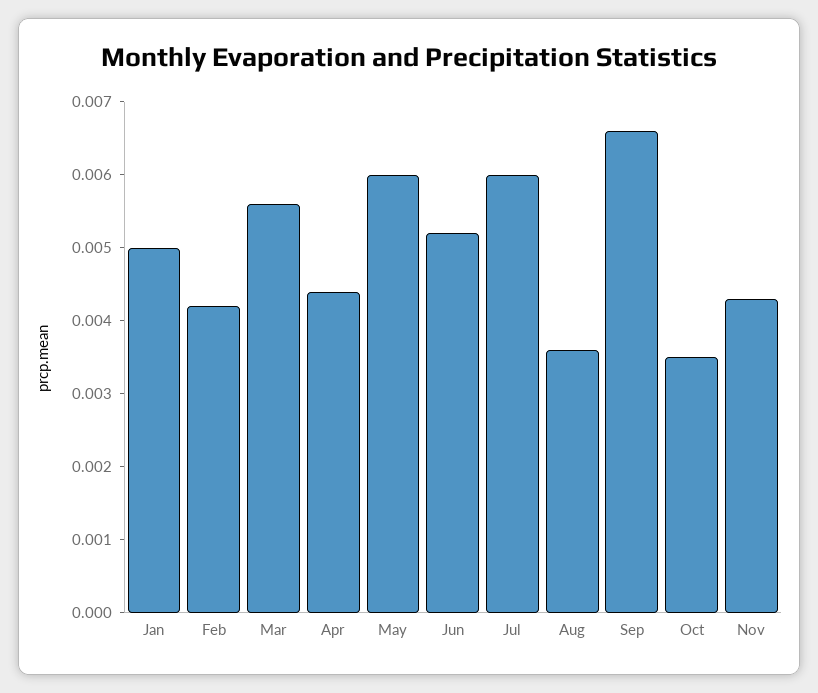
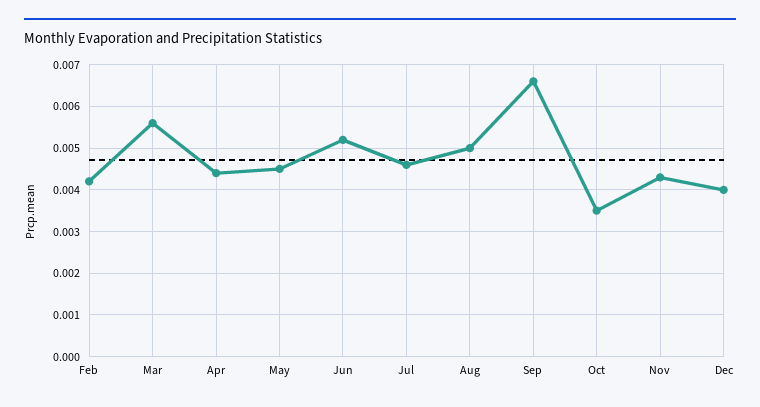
Jan: 0.005 -> none
May: 0.006 -> 0.0045
Jul: 0.006 -> 0.0045
Aug: 0.0035 -> 0.005
Dec: none -> 0.004

